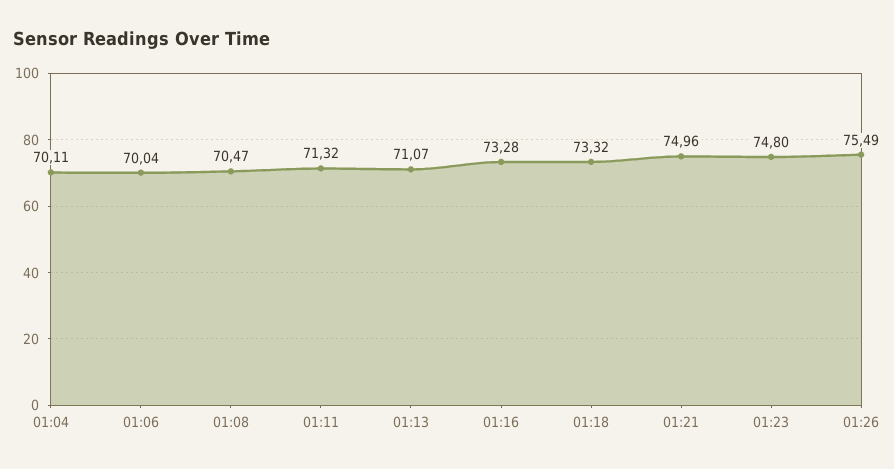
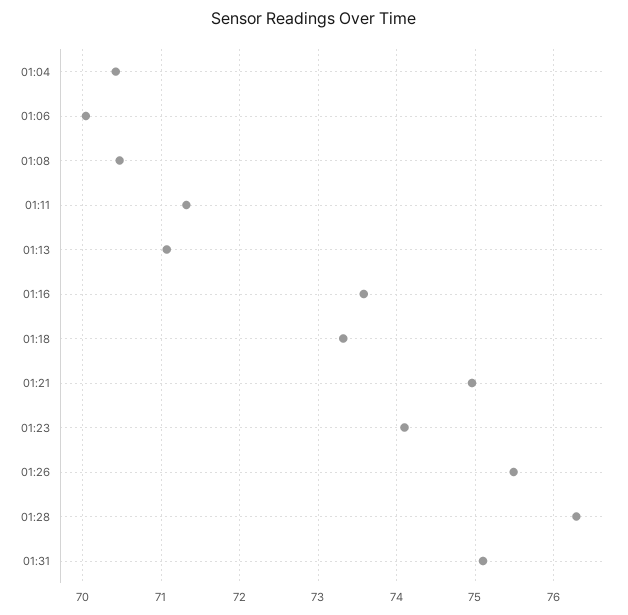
01:04: 70.11 -> 70.4
01:16: 73.28 -> 73.6
01:23: 74.8 -> 74.1
01:28: none -> 76.3
01:31: none -> 75.1

